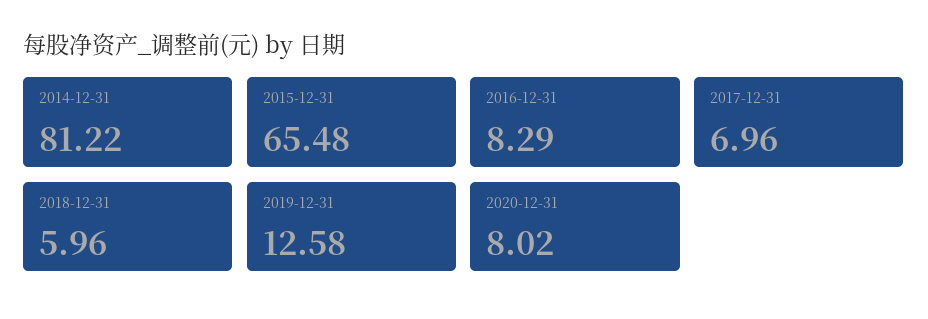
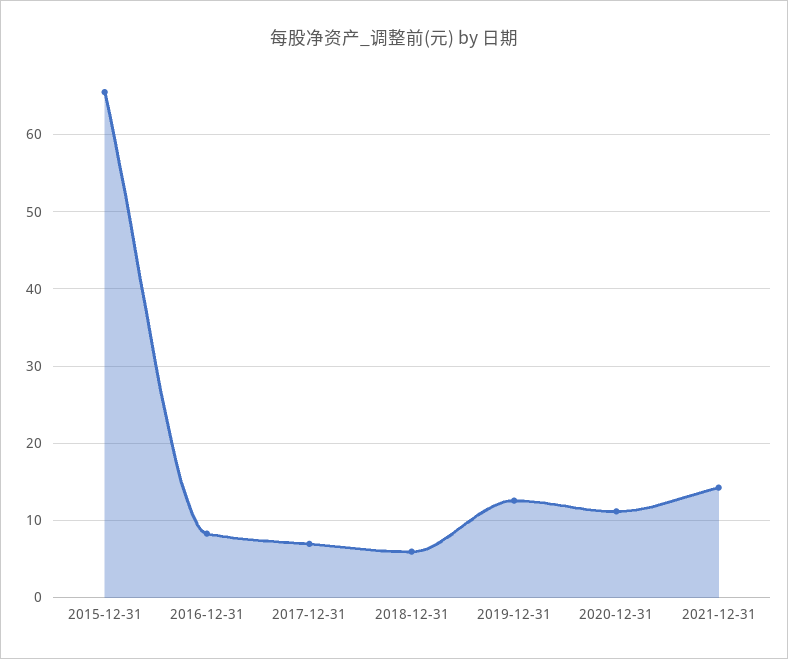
2014-12-31: 81.22 -> none
2020-12-31: 8.02 -> 11
2021-12-31: none -> 14

